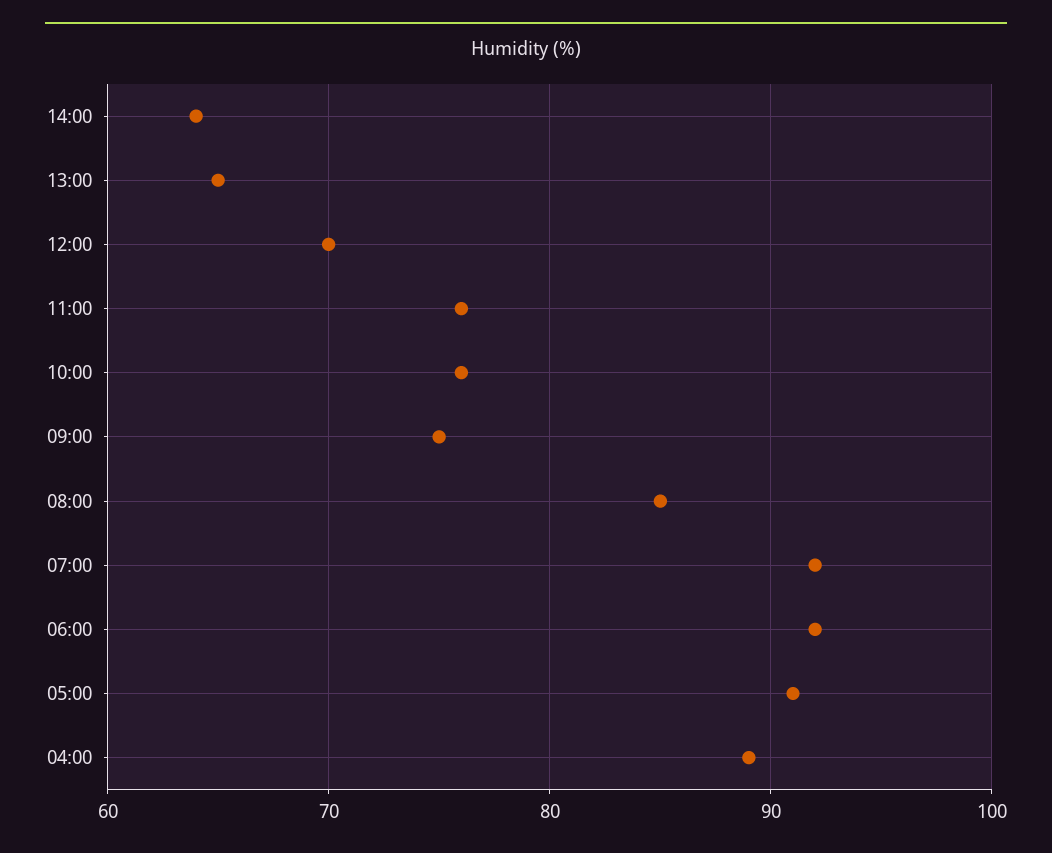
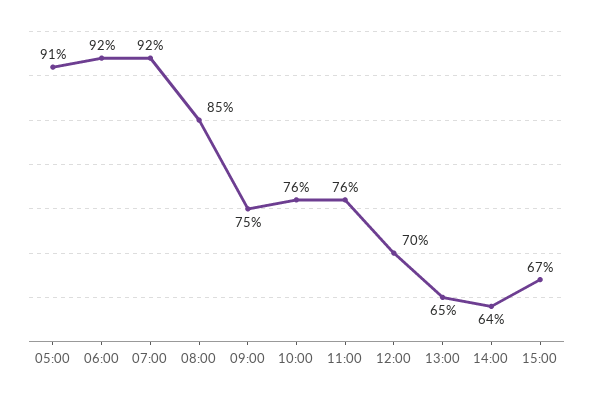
04:00: 89 -> none
15:00: none -> 67

